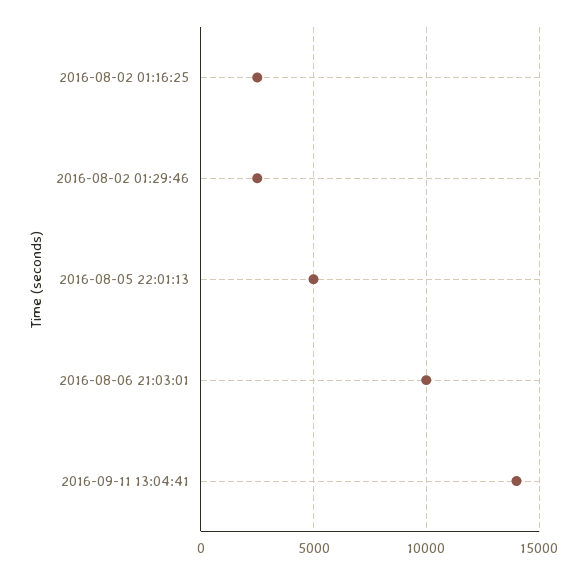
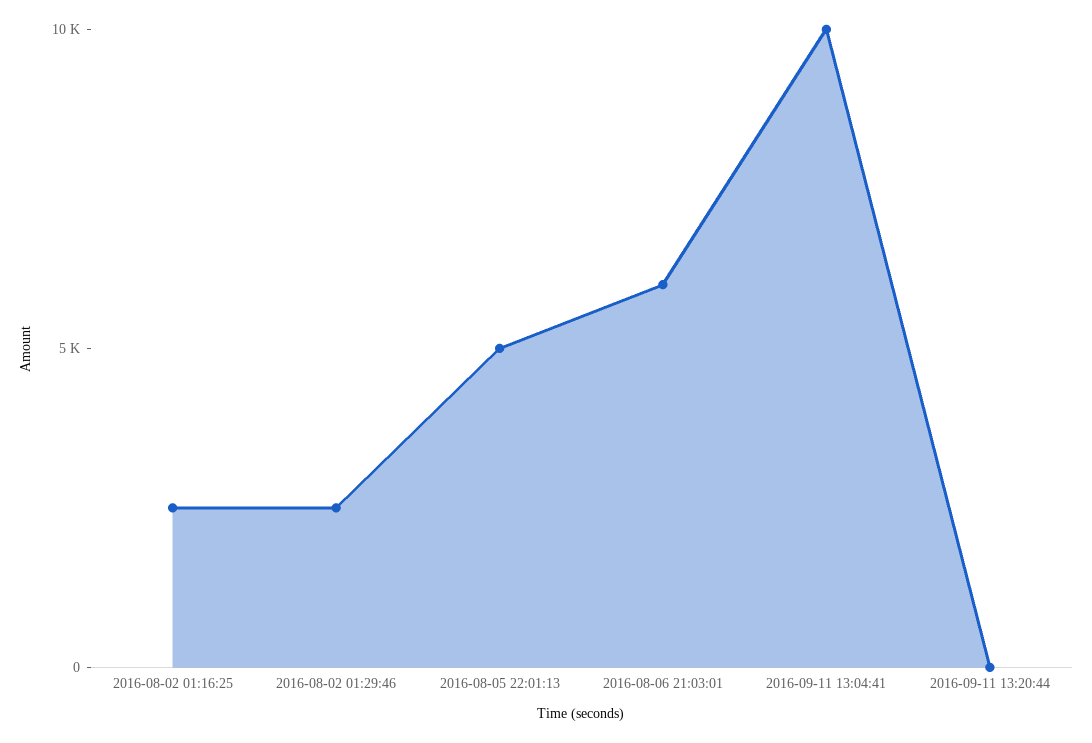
2016-08-06 21:03:01: 10000 -> 6000
2016-09-11 13:04:41: 14000 -> 10000
2016-09-11 13:20:44: none -> 0

